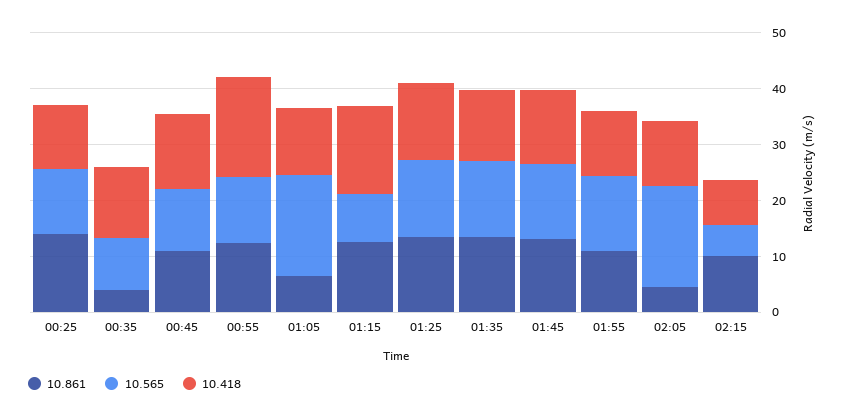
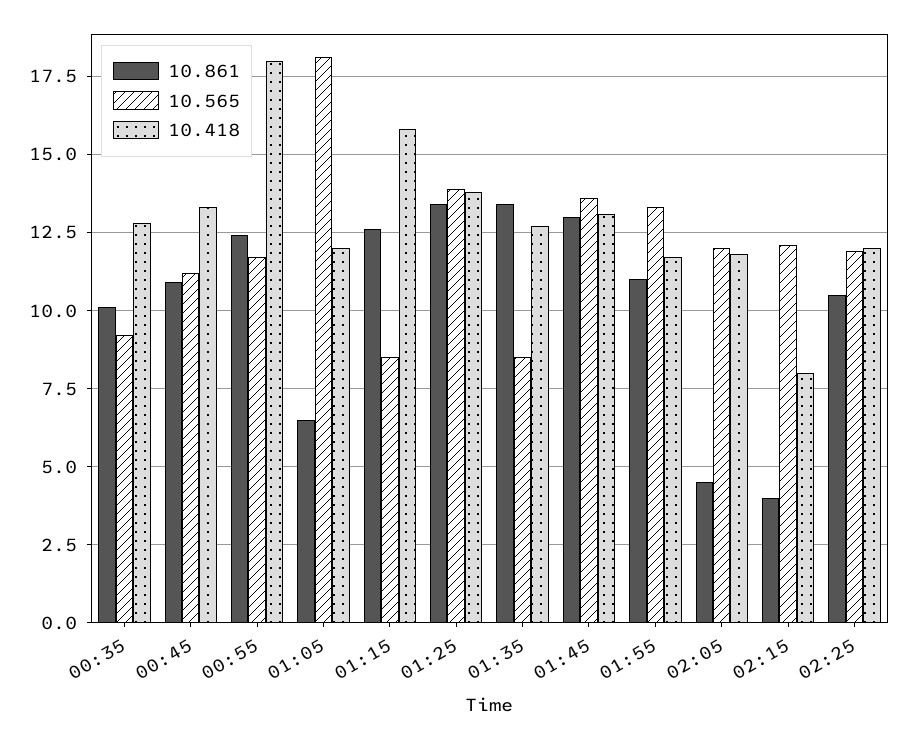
10.861, 00:25: 14 -> none
10.565, 00:25: 12 -> none
10.418, 00:25: 12 -> none
10.861, 00:35: 4 -> 10
10.565, 01:35: 14 -> 8.5
10.565, 02:05: 18 -> 12
10.861, 02:15: 10 -> 4
10.565, 02:15: 6 -> 12
10.861, 02:25: none -> 10.5
10.565, 02:25: none -> 12
10.418, 02:25: none -> 12

